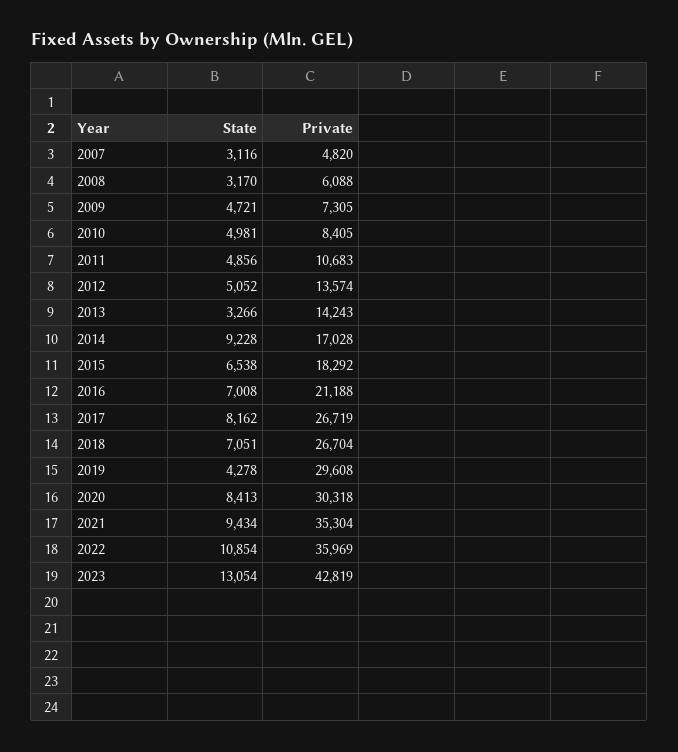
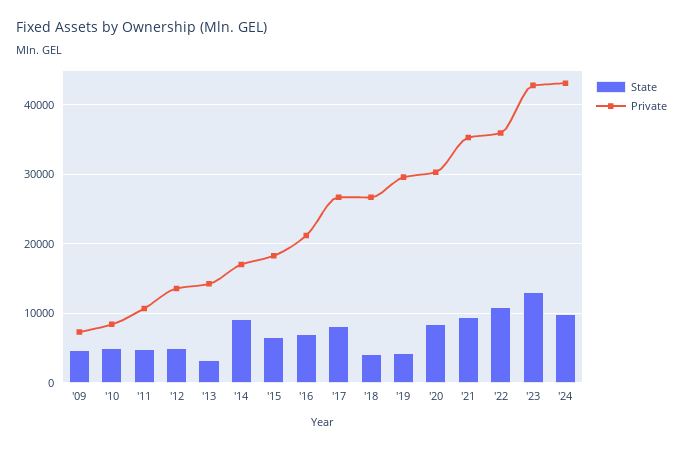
State, 2007: 3116 -> none
Private, 2007: 4820 -> none
State, 2008: 3170 -> none
Private, 2008: 6088 -> none
State, 2018: 7051 -> 4000
State, '24: none -> 10000
Private, '24: none -> 43000

